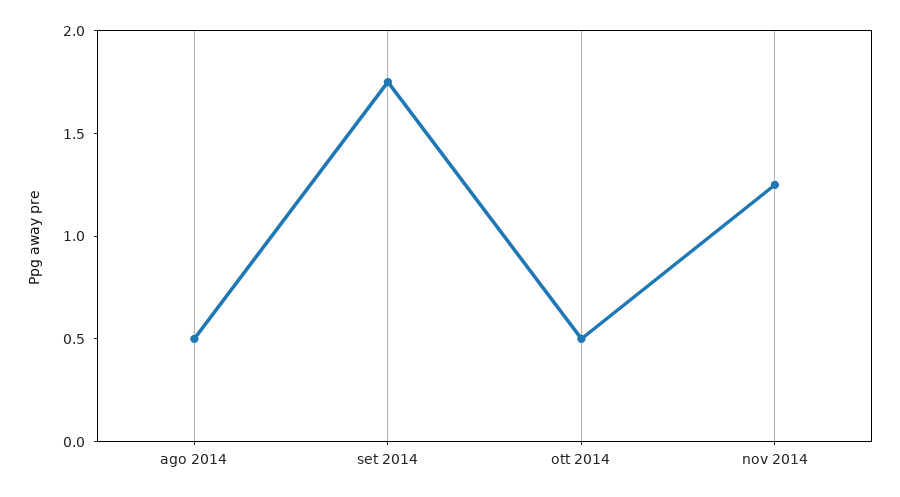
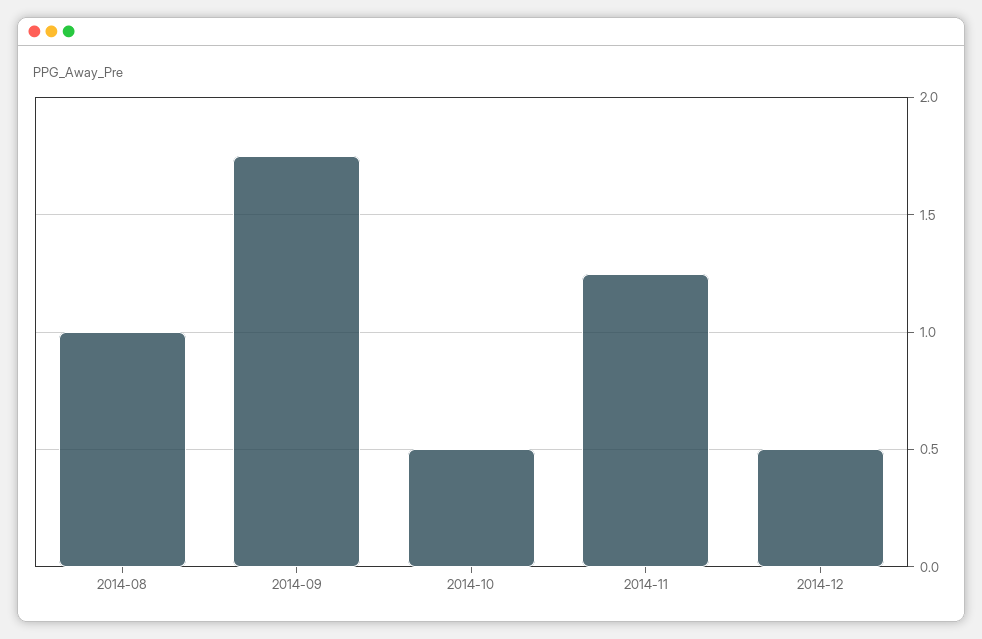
ago 2014: 0.5 -> 1
2014-12: none -> 0.5

